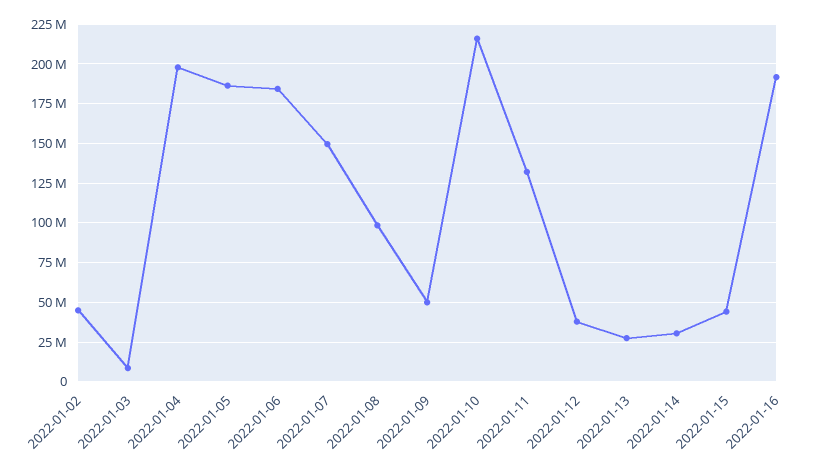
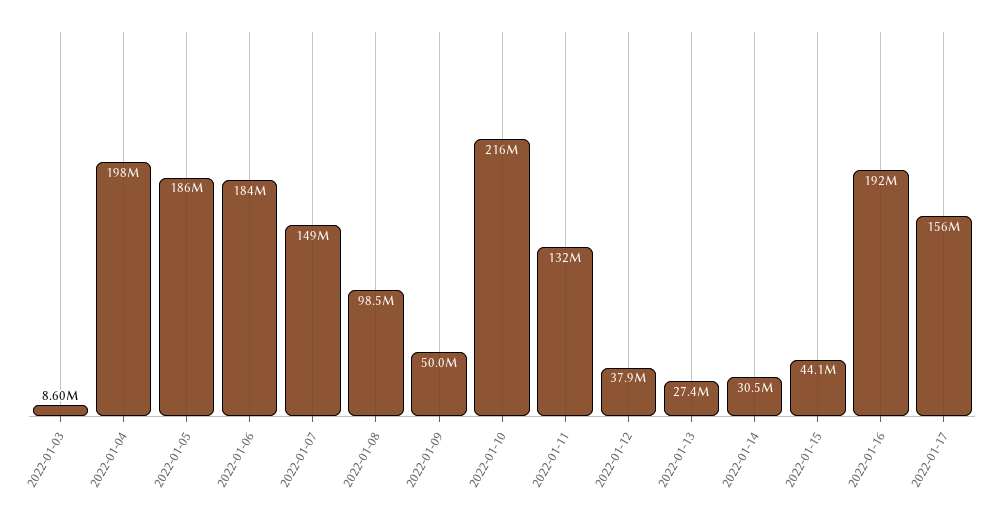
2022-01-02: 45000000 -> none
2022-01-17: none -> 156000000

